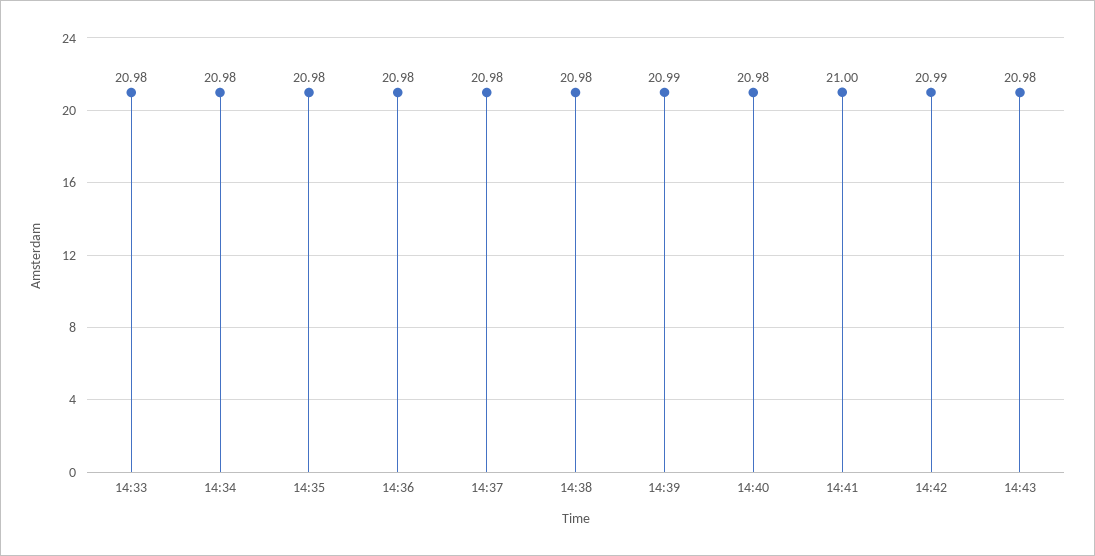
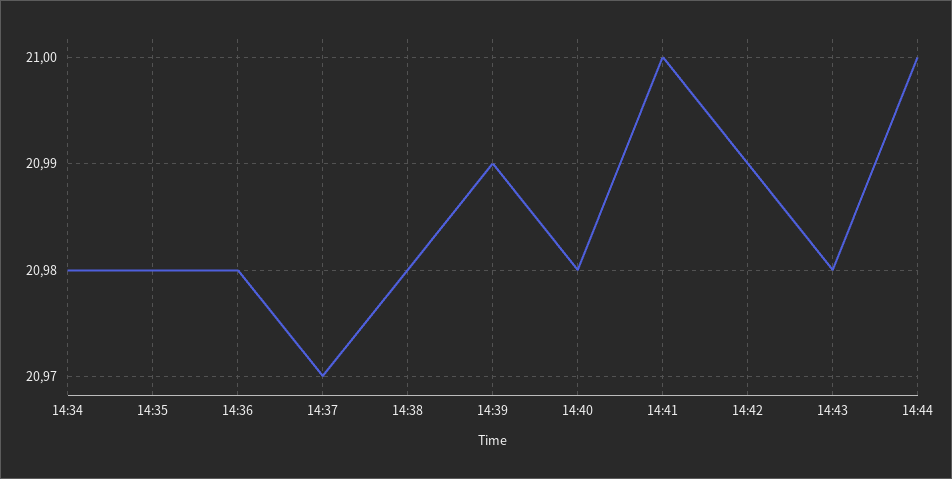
14:33: 20.98 -> none
14:37: 20.98 -> 20.97
14:44: none -> 21

